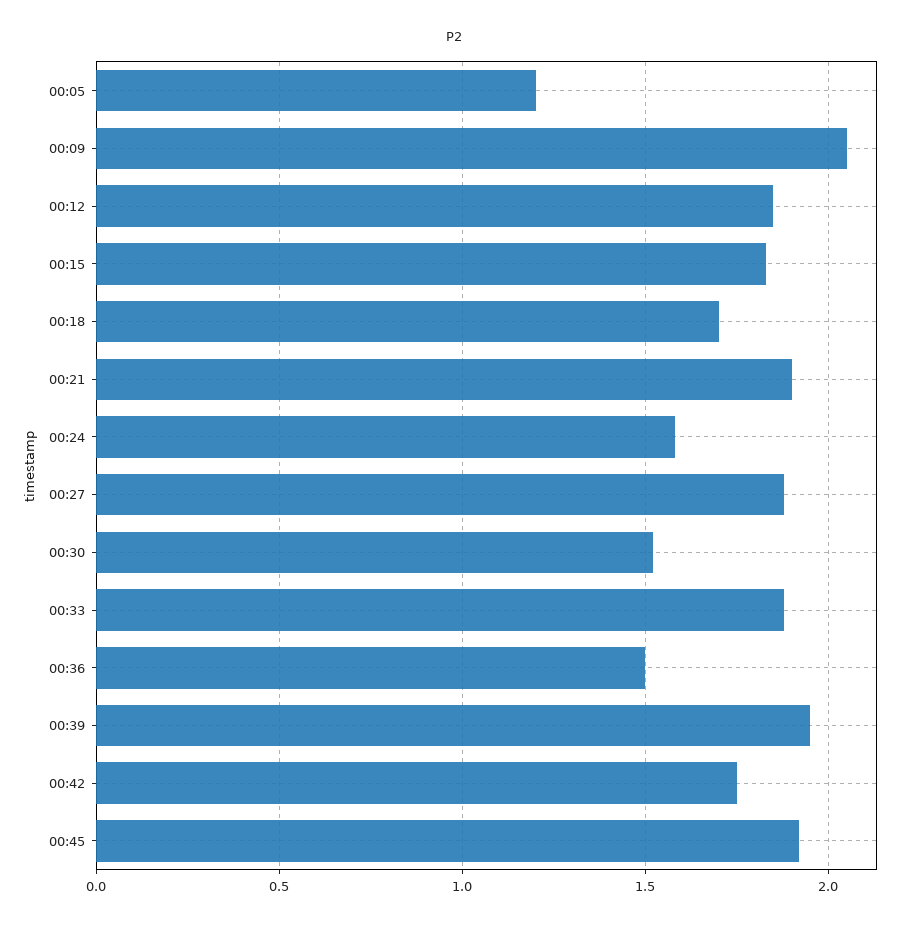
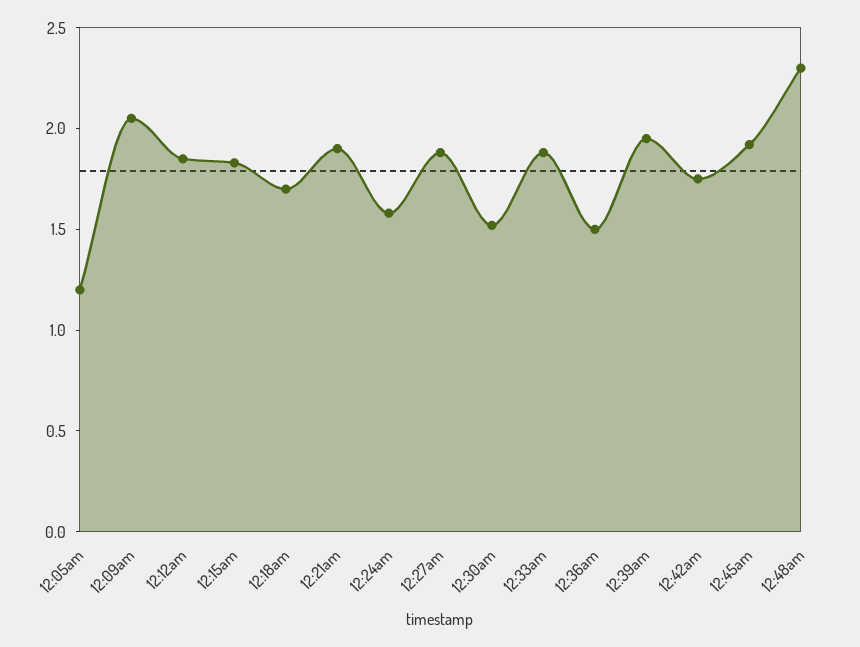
12:48am: none -> 2.3

